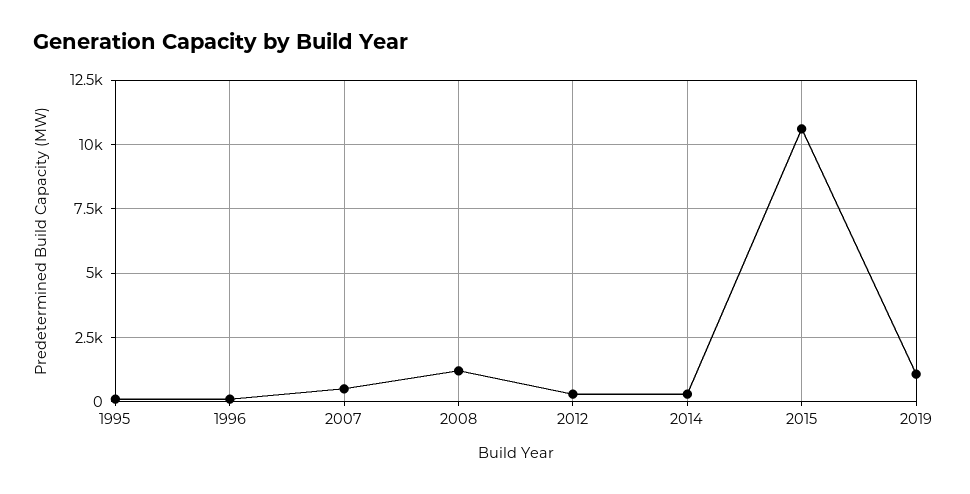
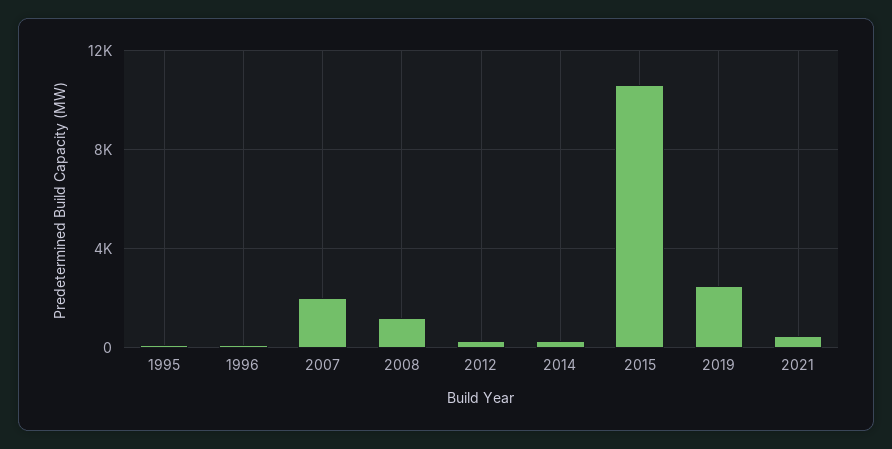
2007: 500 -> 2000
2019: 1000 -> 2500
2021: none -> 500

